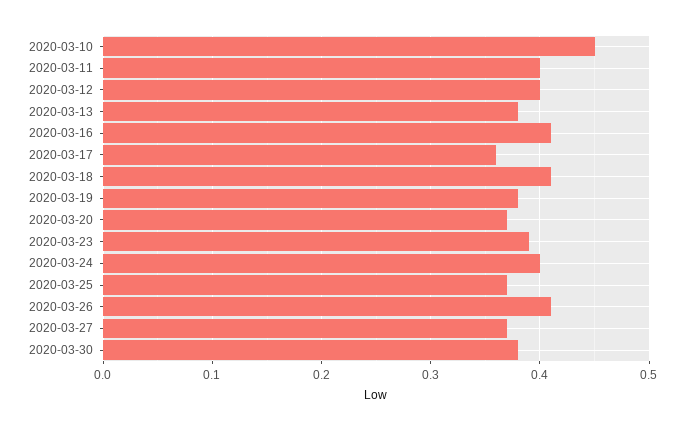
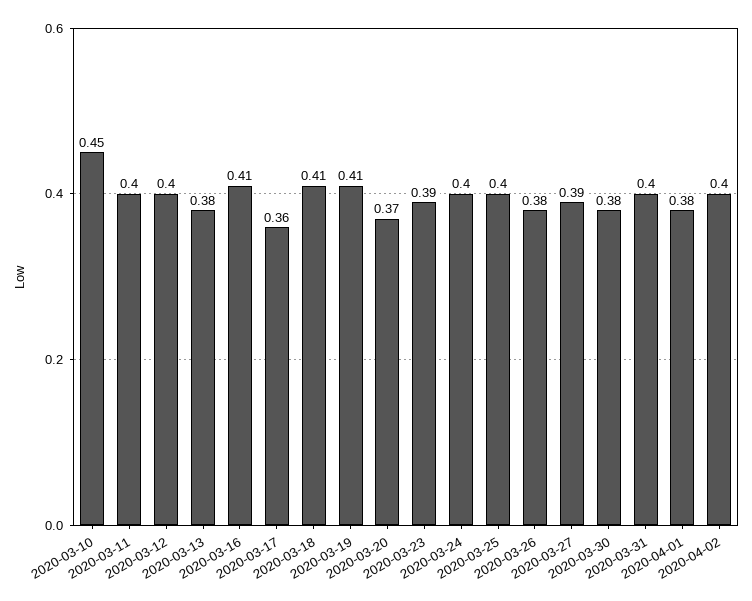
2020-03-19: 0.38 -> 0.41
2020-03-25: 0.37 -> 0.4
2020-03-26: 0.41 -> 0.38
2020-03-27: 0.37 -> 0.39
2020-03-31: none -> 0.4
2020-04-01: none -> 0.38
2020-04-02: none -> 0.4

